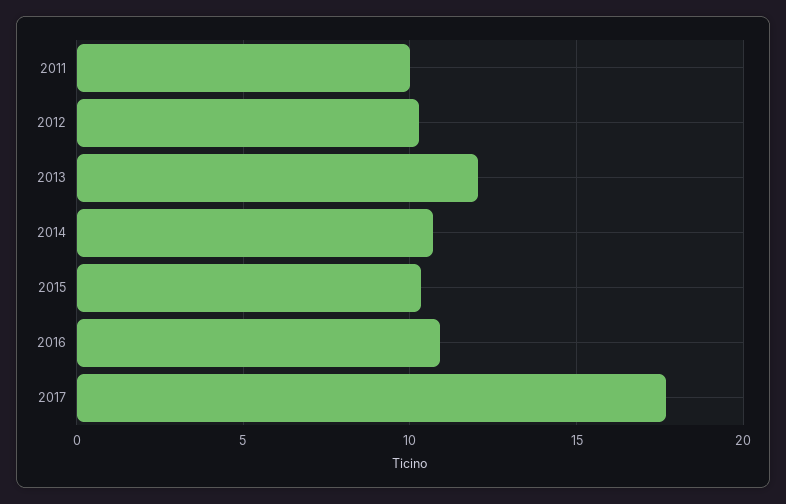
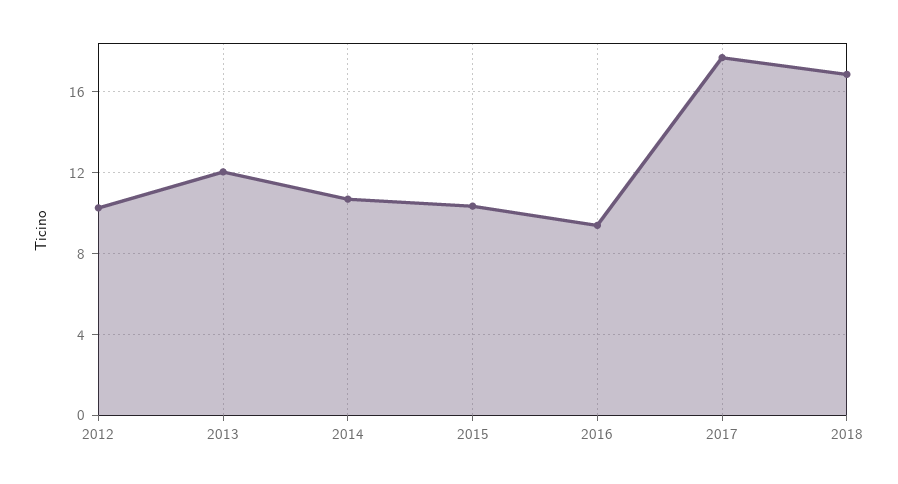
2011: 10 -> none
2016: 11 -> 9.5
2018: none -> 17

